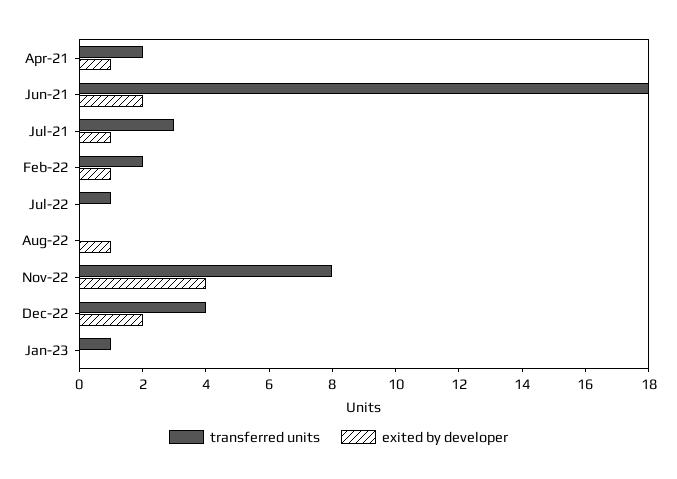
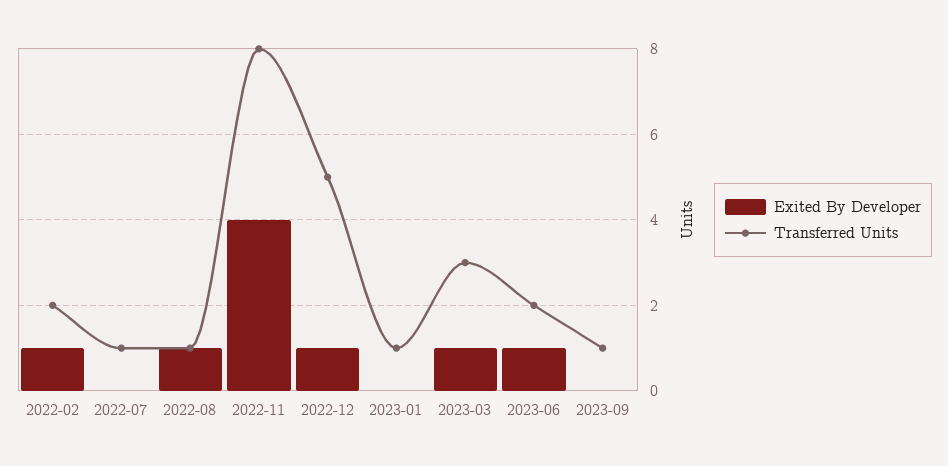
transferred units, Apr-21: 2 -> none
exited by developer, Apr-21: 1 -> none
transferred units, Jun-21: 18 -> none
exited by developer, Jun-21: 2 -> none
transferred units, Jul-21: 3 -> none
exited by developer, Jul-21: 1 -> none
transferred units, Aug-22: 0 -> 1
transferred units, Dec-22: 4 -> 5
exited by developer, Dec-22: 2 -> 1
exited by developer, 2023-03: none -> 1
transferred units, 2023-03: none -> 3
exited by developer, 2023-06: none -> 1
transferred units, 2023-06: none -> 2
exited by developer, 2023-09: none -> 0
transferred units, 2023-09: none -> 1

